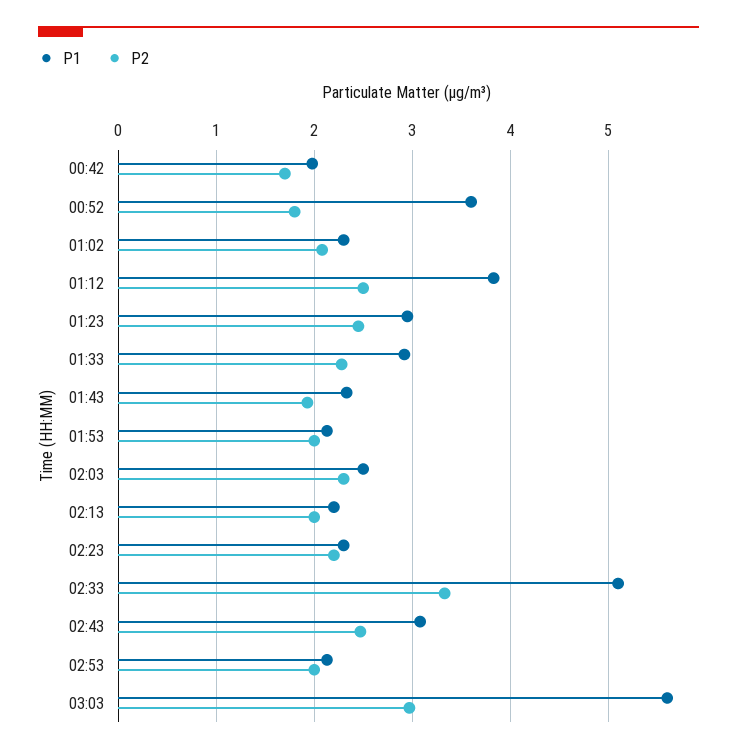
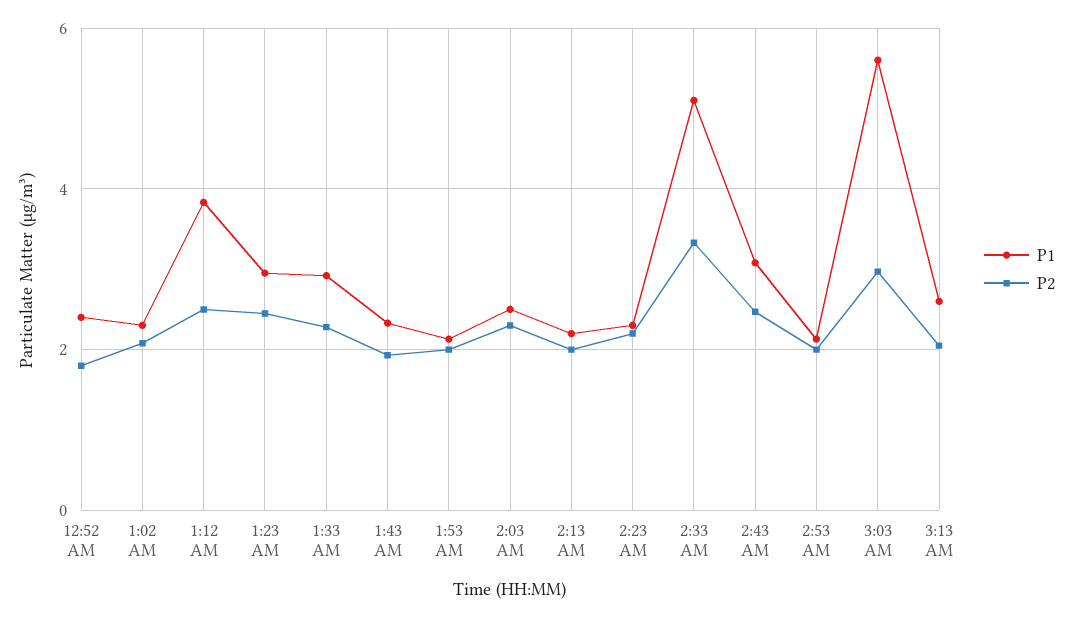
P1, 00:42: 2 -> none
P2, 00:42: 1.7 -> none
P1, 00:52: 3.6 -> 2.4
P1, 3:13 AM: none -> 2.6
P2, 3:13 AM: none -> 2

